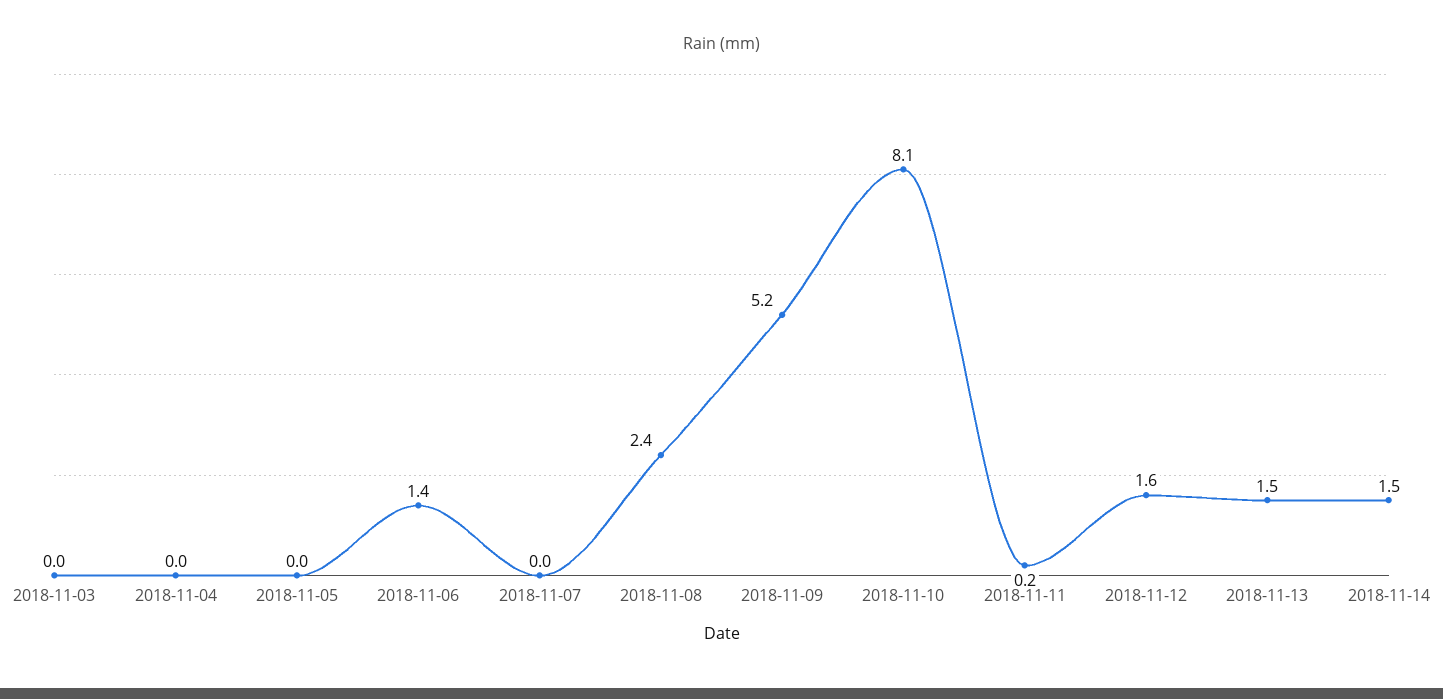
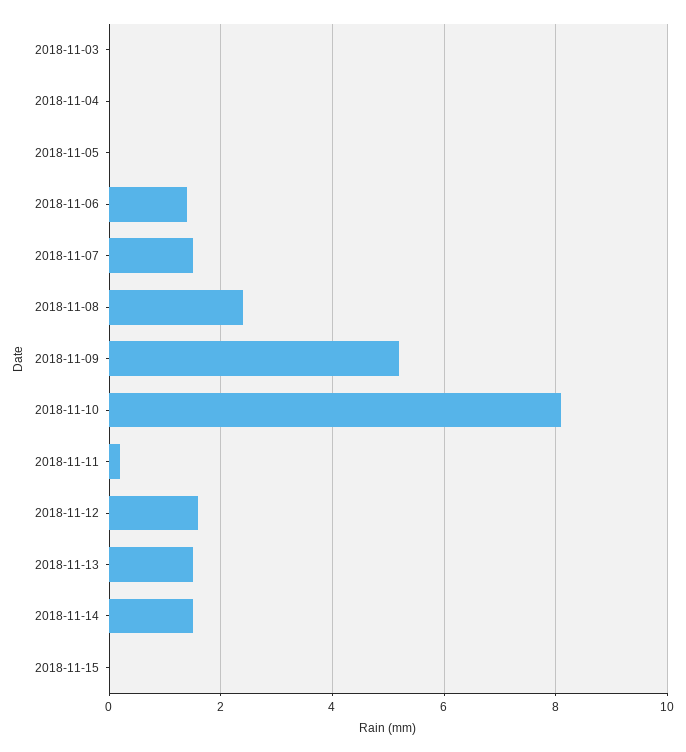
2018-11-07: 0 -> 1.5
2018-11-15: none -> 0

